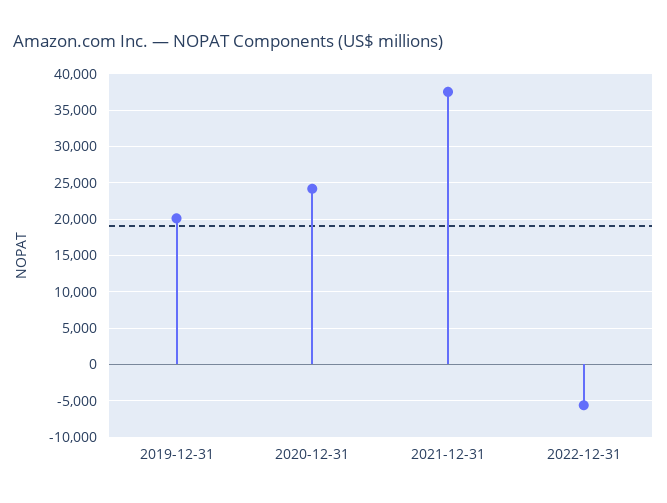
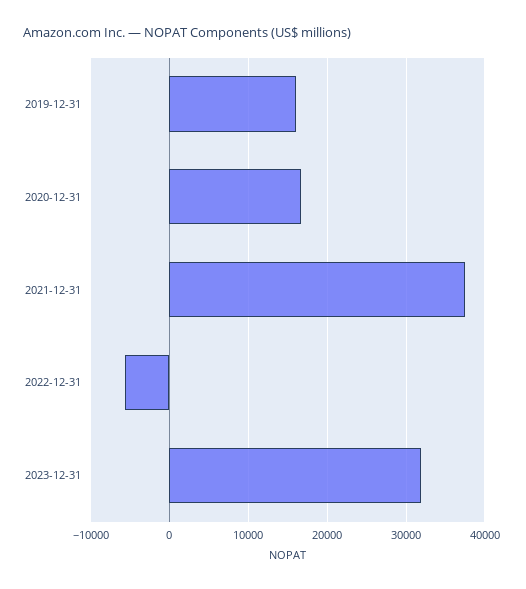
2019-12-31: 20000 -> 16000
2020-12-31: 24000 -> 17000
2023-12-31: none -> 32000

